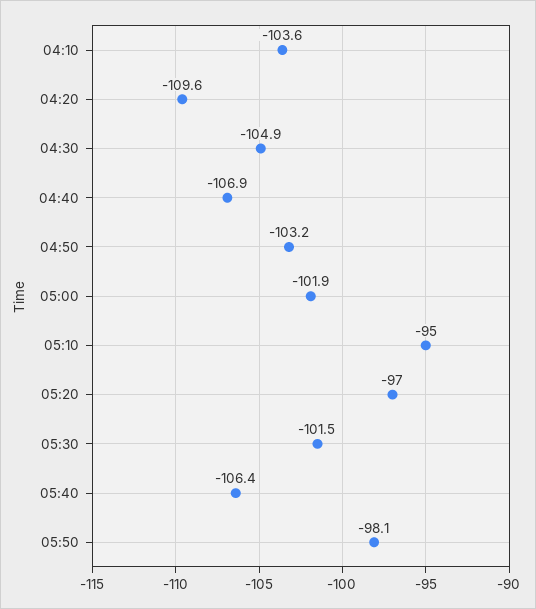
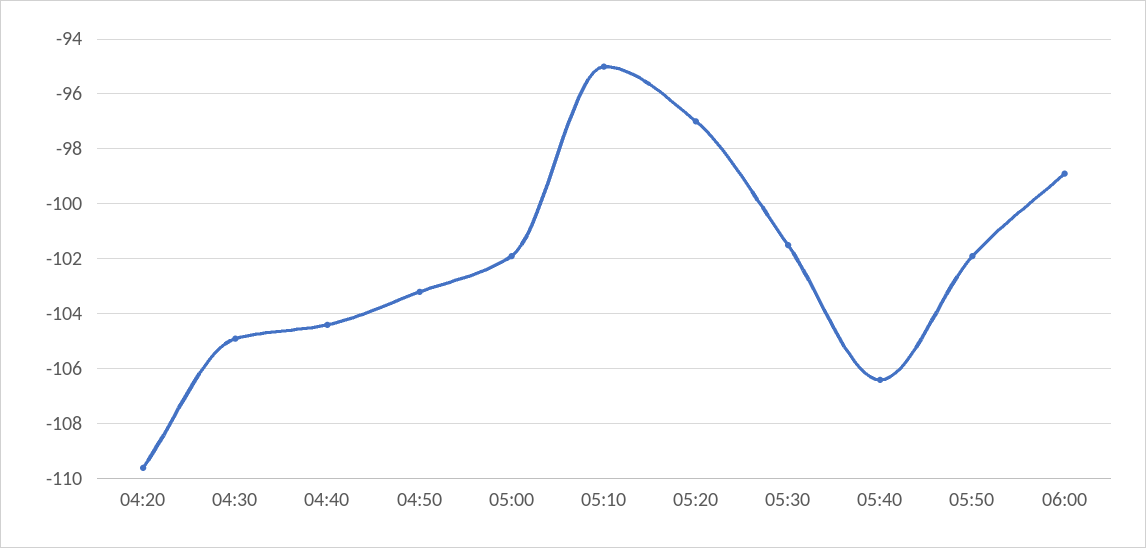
04:10: -103.6 -> none
04:40: -106.9 -> -104.5
05:50: -98.1 -> -102
06:00: none -> -99

